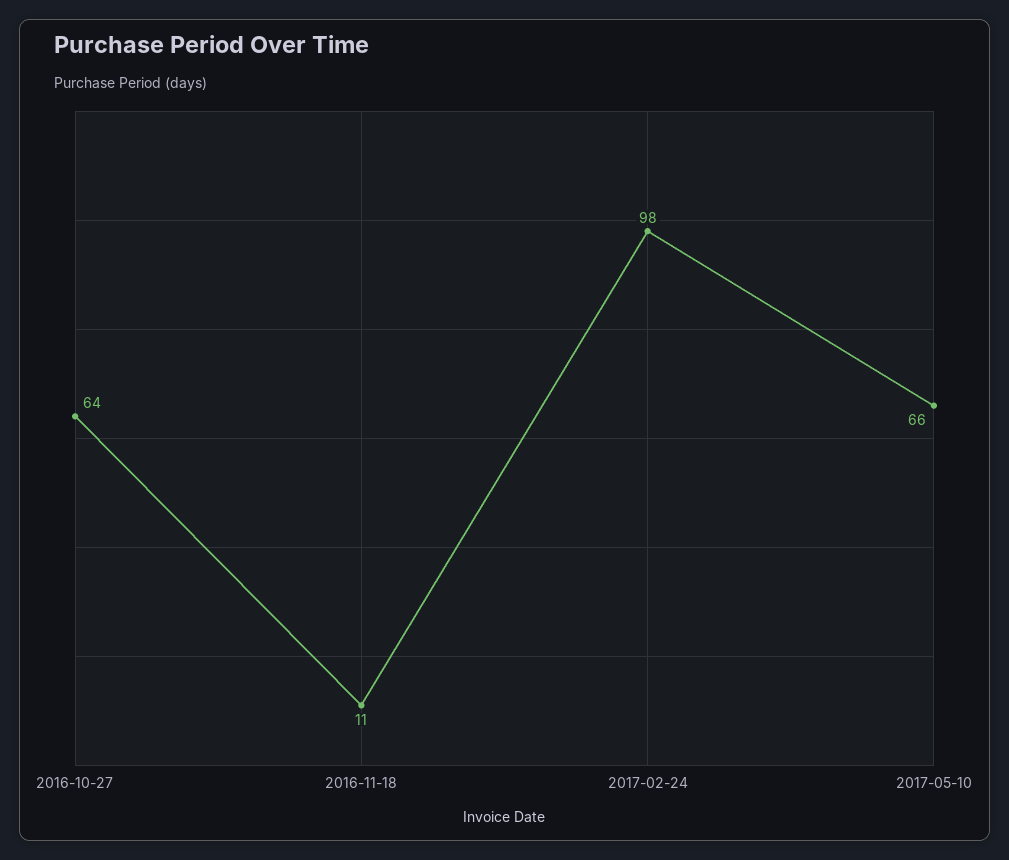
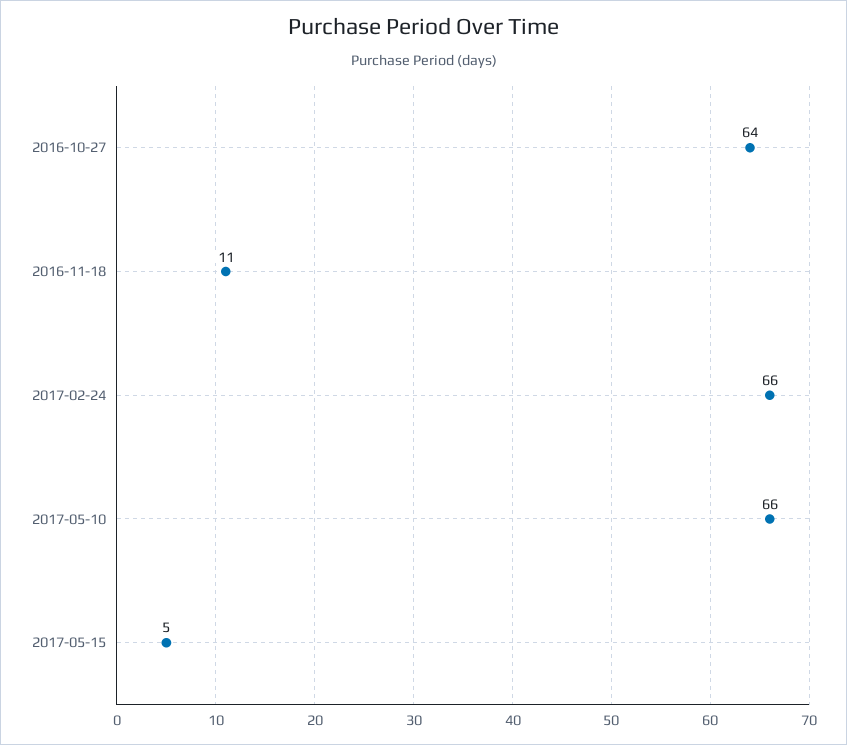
2017-02-24: 98 -> 66
2017-05-15: none -> 5

